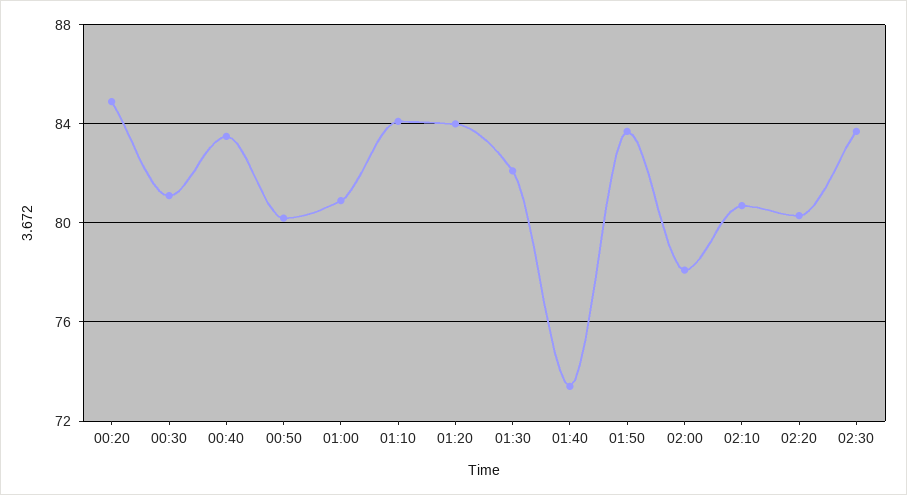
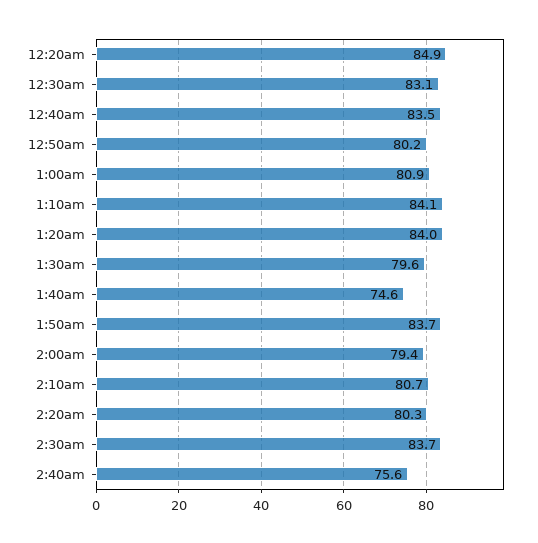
00:30: 81 -> 83.1
01:30: 82 -> 79.6
01:40: 73.5 -> 74.6
02:00: 78 -> 79.4
2:40am: none -> 75.6

